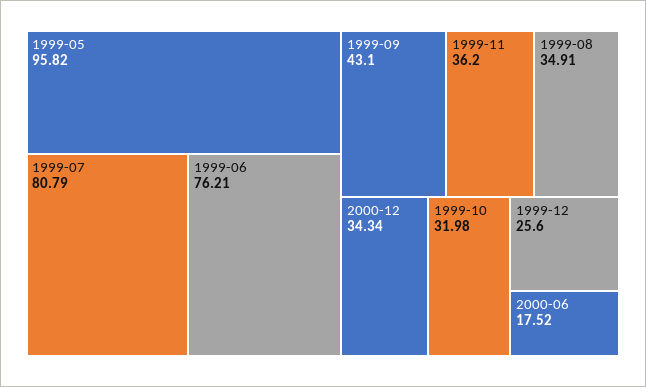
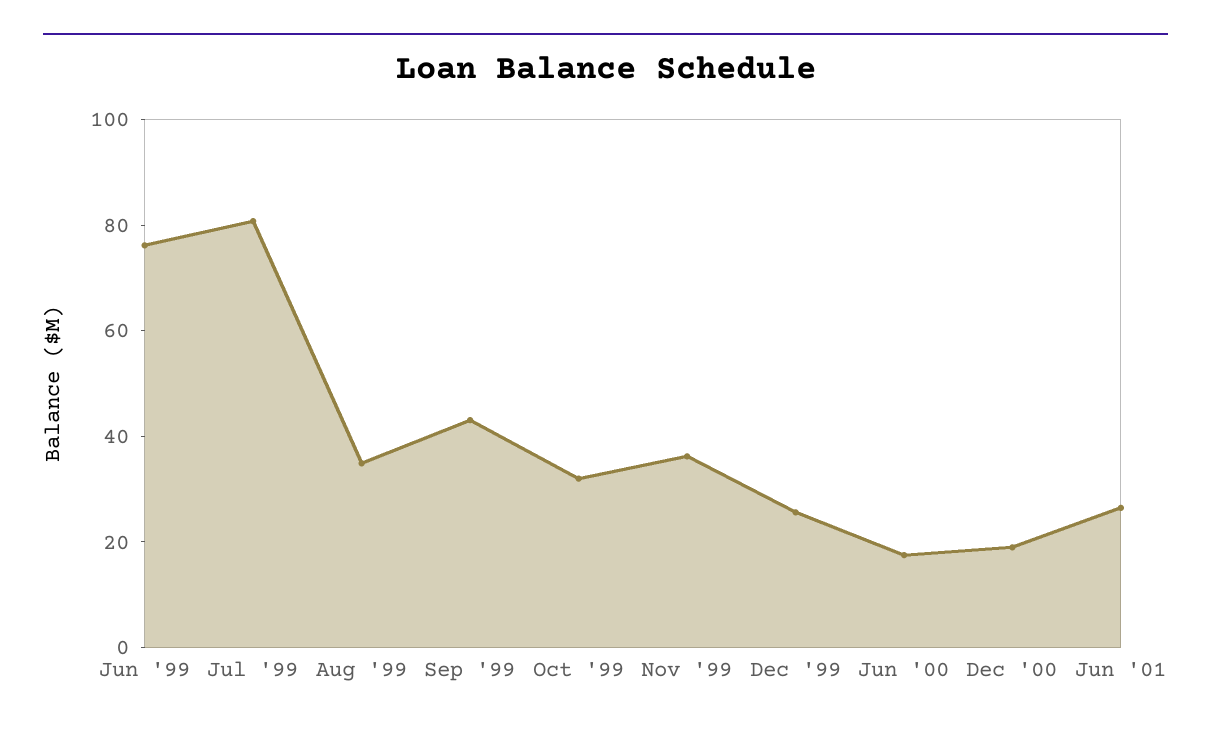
1999-05: 95.82 -> none
2000-12: 34.34 -> 20
Jun '01: none -> 25

